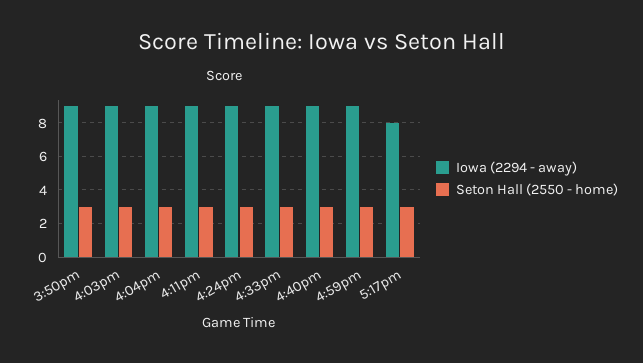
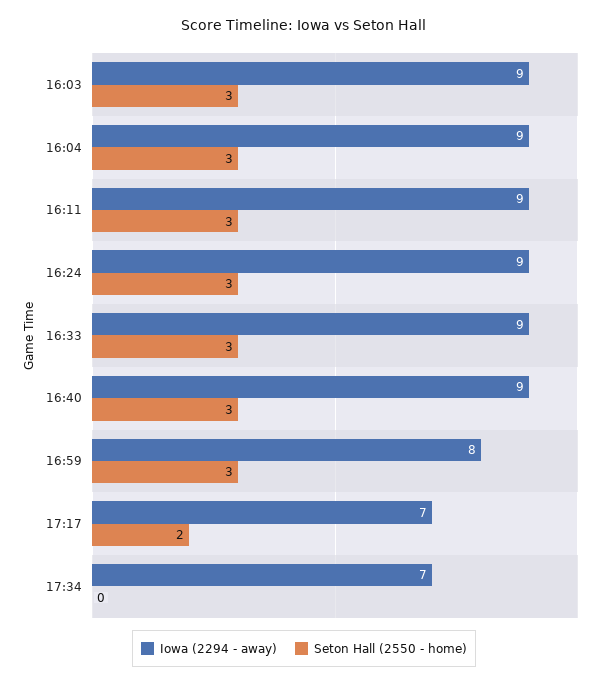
Iowa (2294 - away), 3:50pm: 9 -> none
Seton Hall (2550 - home), 3:50pm: 3 -> none
Iowa (2294 - away), 4:59pm: 9 -> 8
Iowa (2294 - away), 5:17pm: 8 -> 7
Seton Hall (2550 - home), 5:17pm: 3 -> 2
Iowa (2294 - away), 17:34: none -> 7
Seton Hall (2550 - home), 17:34: none -> 0

